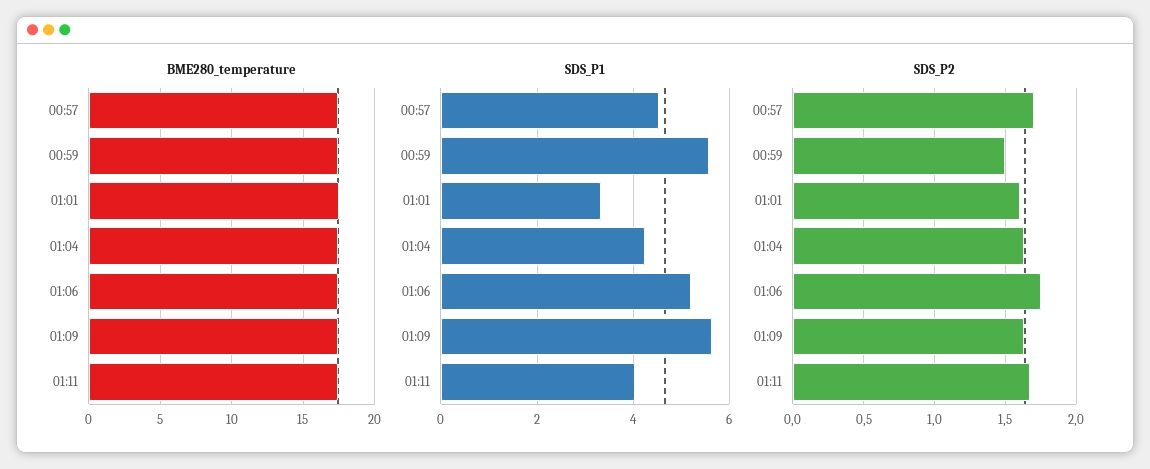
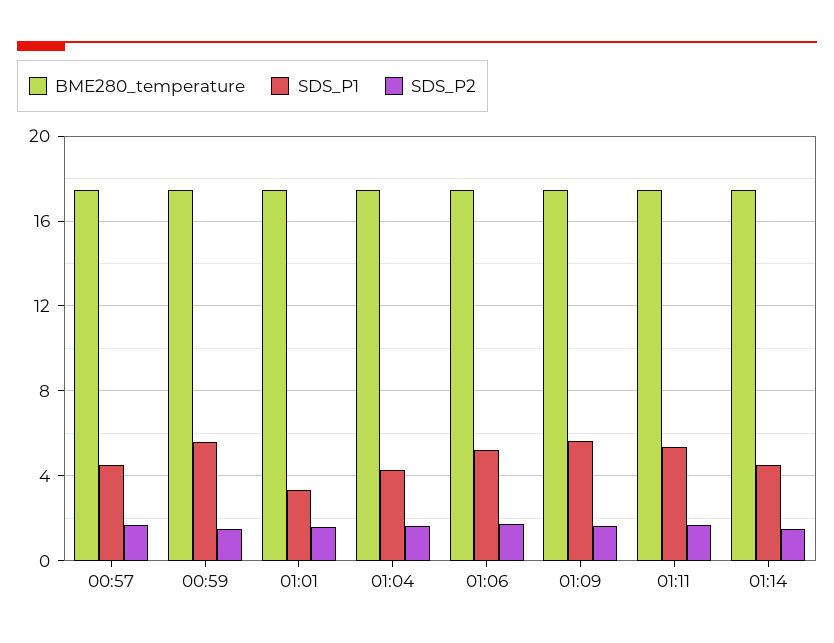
SDS_P1, 01:11: 4 -> 5.5
BME280_temperature, 01:14: none -> 17.5
SDS_P1, 01:14: none -> 4.5
SDS_P2, 01:14: none -> 1.5

